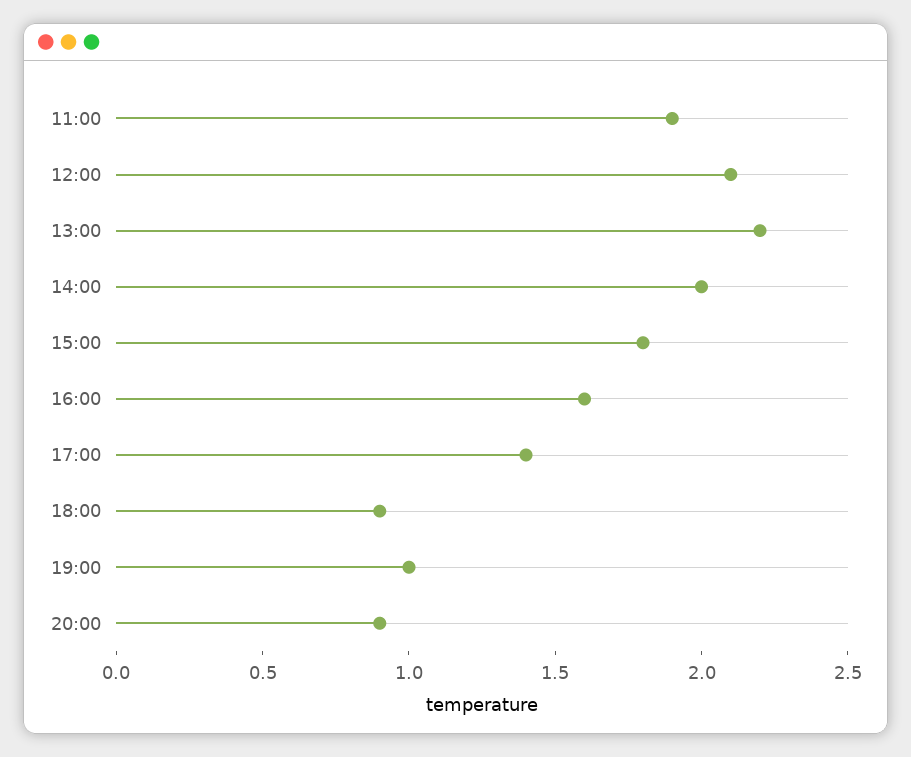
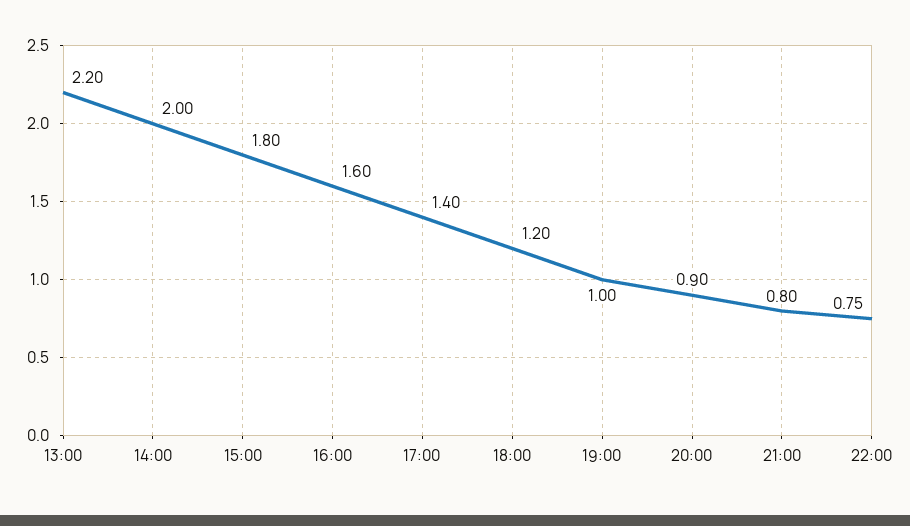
11:00: 1.9 -> none
12:00: 2.1 -> none
18:00: 0.9 -> 1.2
21:00: none -> 0.8
22:00: none -> 0.75

